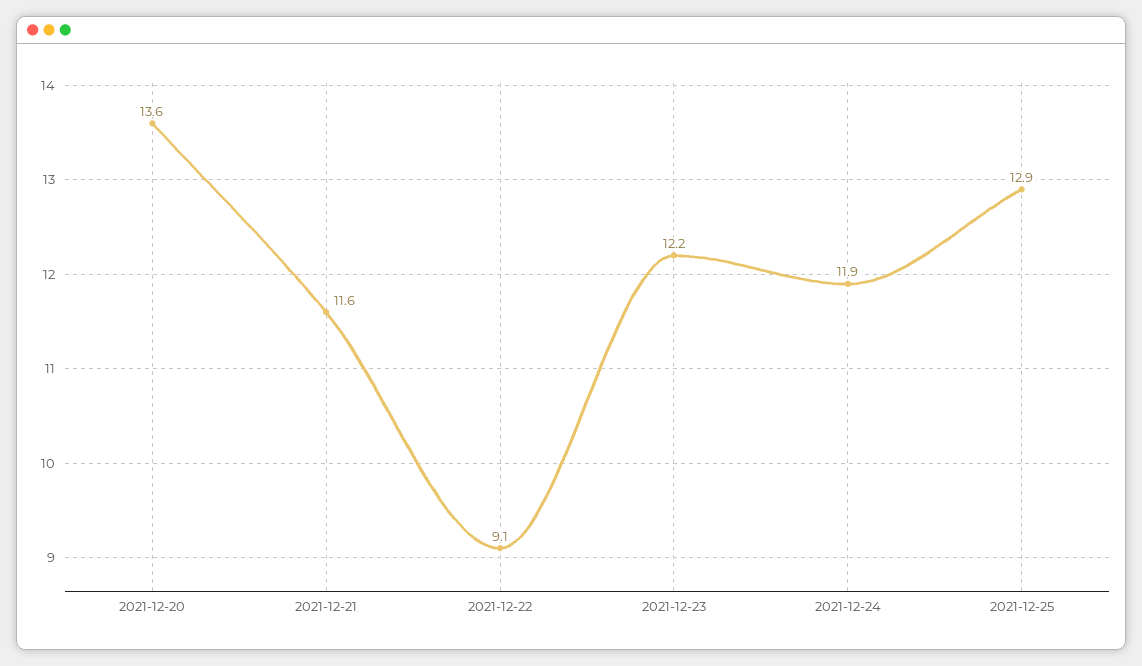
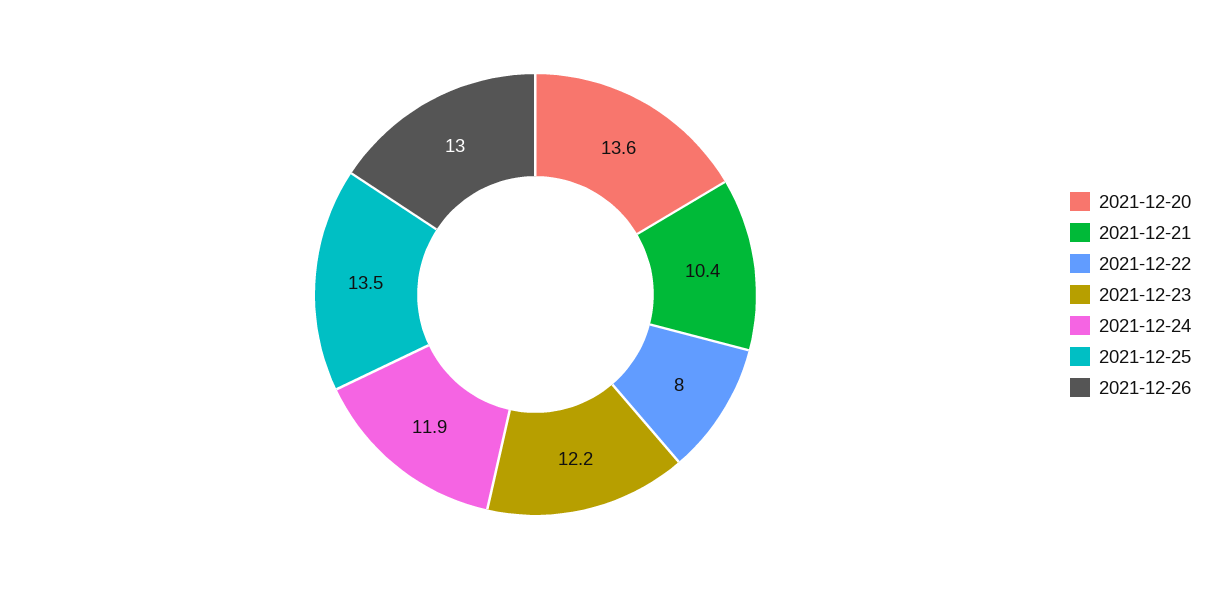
2021-12-21: 11.6 -> 10.4
2021-12-22: 9.1 -> 8
2021-12-25: 12.9 -> 13.5
2021-12-26: none -> 13

